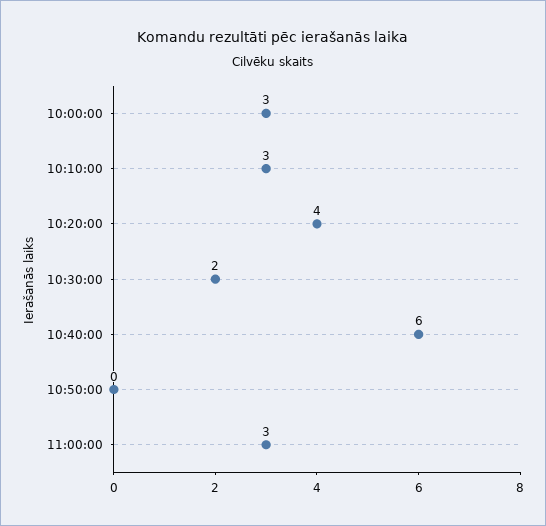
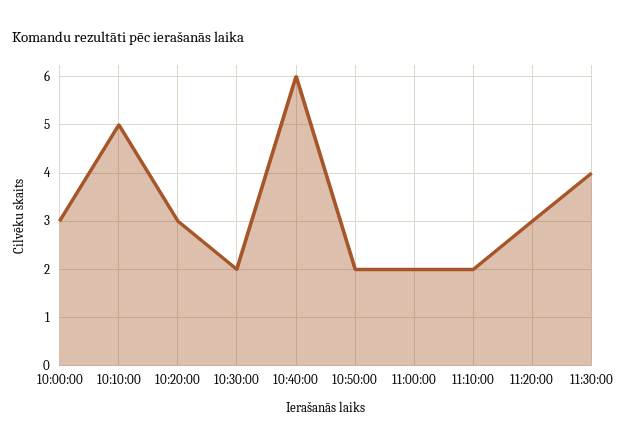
10:10:00: 3 -> 5
10:20:00: 4 -> 3
10:50:00: 0 -> 2
11:00:00: 3 -> 2
11:10:00: none -> 2
11:20:00: none -> 3
11:30:00: none -> 4

